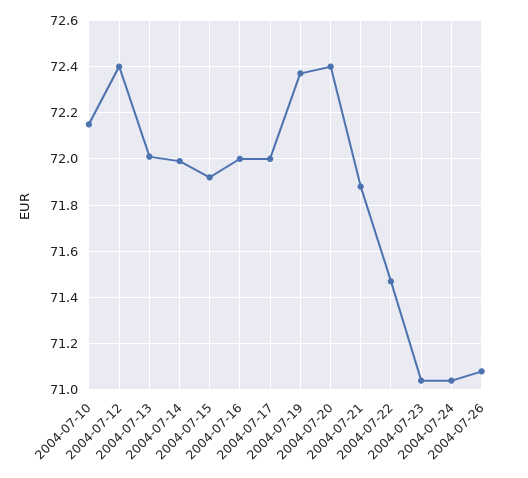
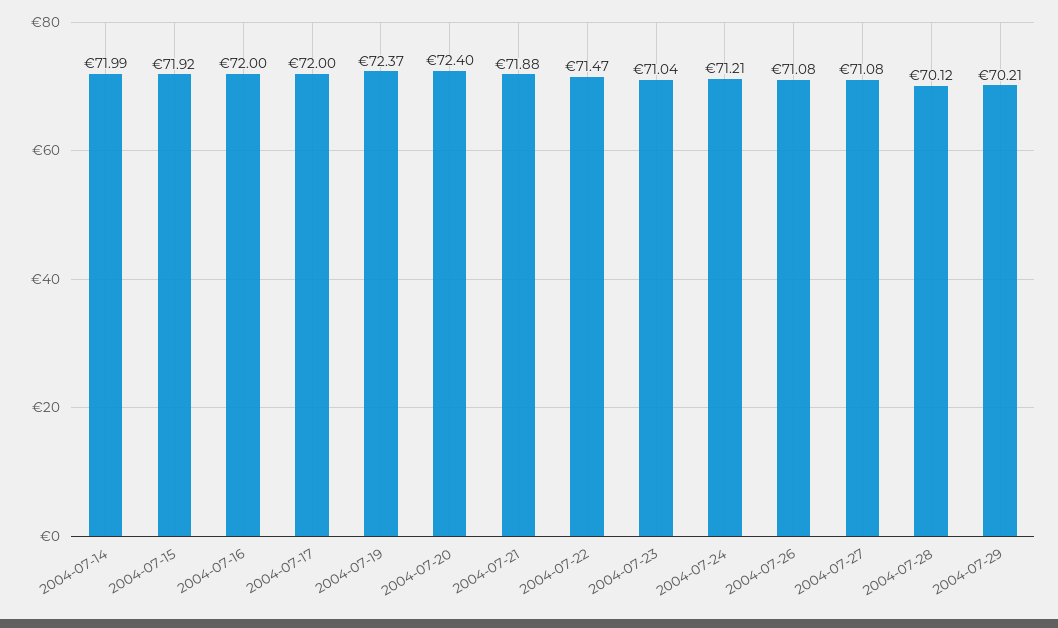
2004-07-10: 72.15 -> none
2004-07-12: 72.4 -> none
2004-07-13: 72 -> none
2004-07-24: 71.05 -> 71.21
2004-07-27: none -> 71.08
2004-07-28: none -> 70.12
2004-07-29: none -> 70.21

